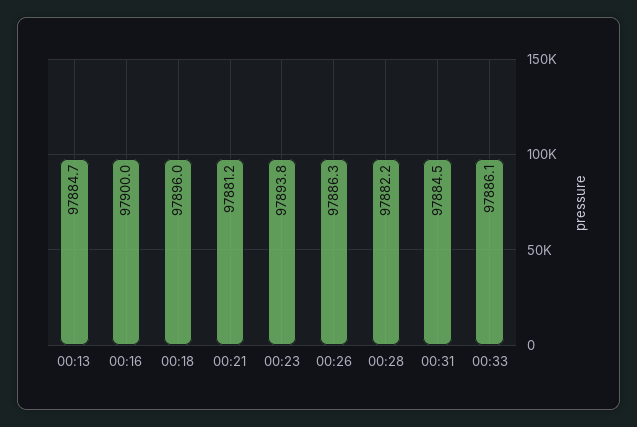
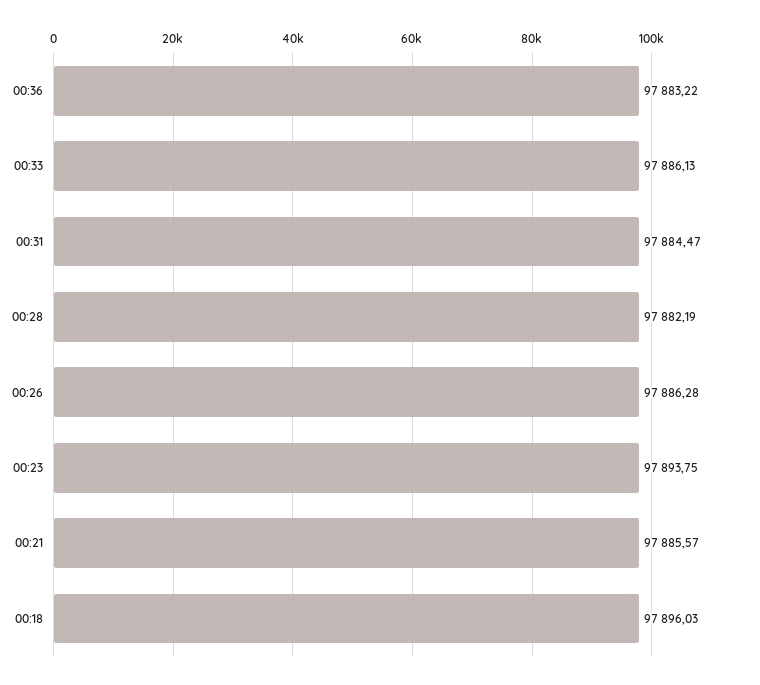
00:13: 97884.7 -> none
00:16: 97900 -> none
00:21: 97881.2 -> 97885.57
00:36: none -> 97883.22

